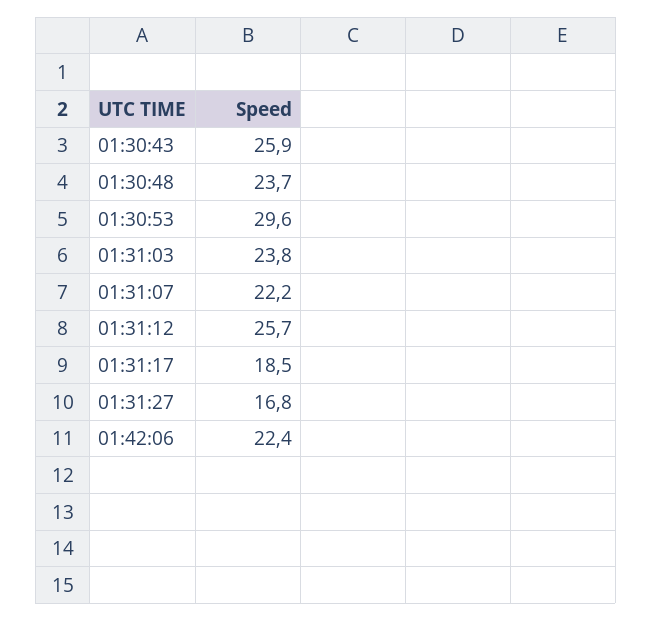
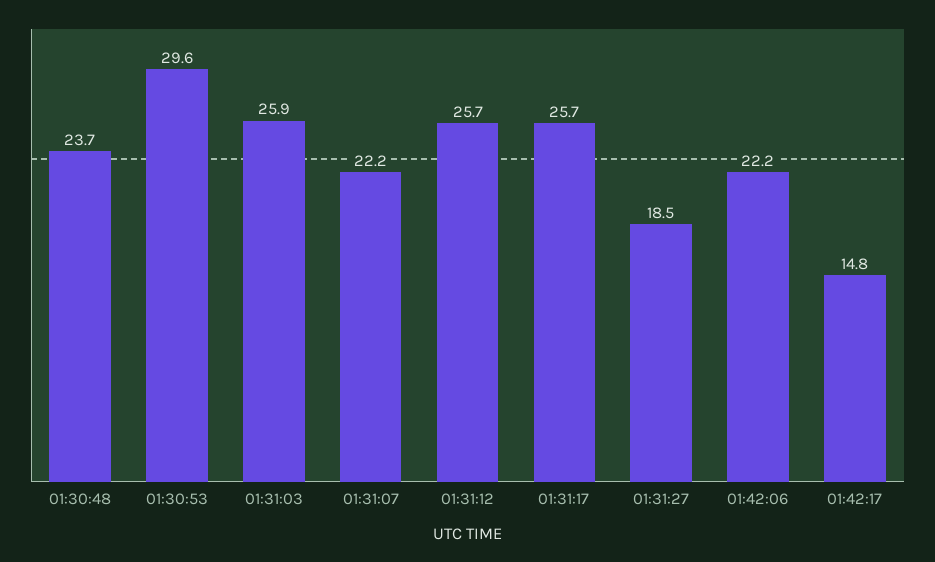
01:30:43: 25.9 -> none
01:31:03: 23.8 -> 25.9
01:31:17: 18.5 -> 25.7
01:31:27: 16.8 -> 18.5
01:42:06: 22.4 -> 22.2
01:42:17: none -> 14.8

